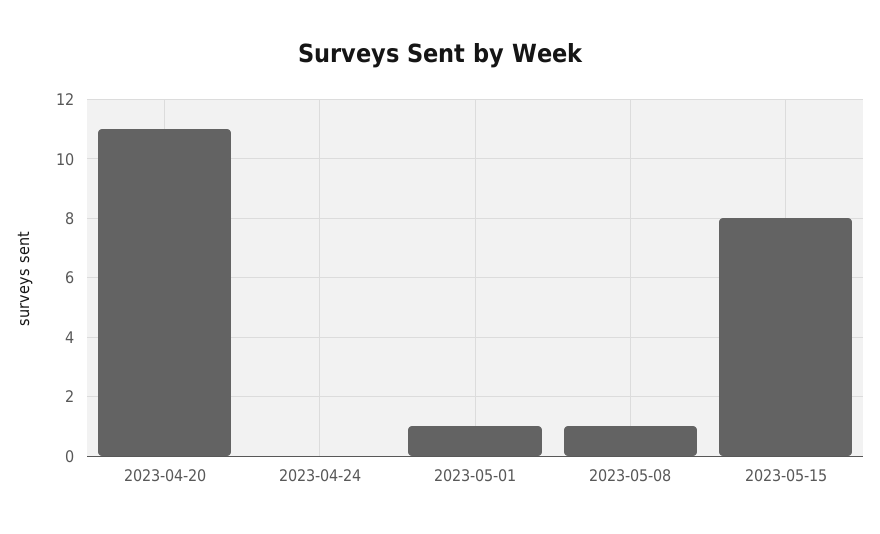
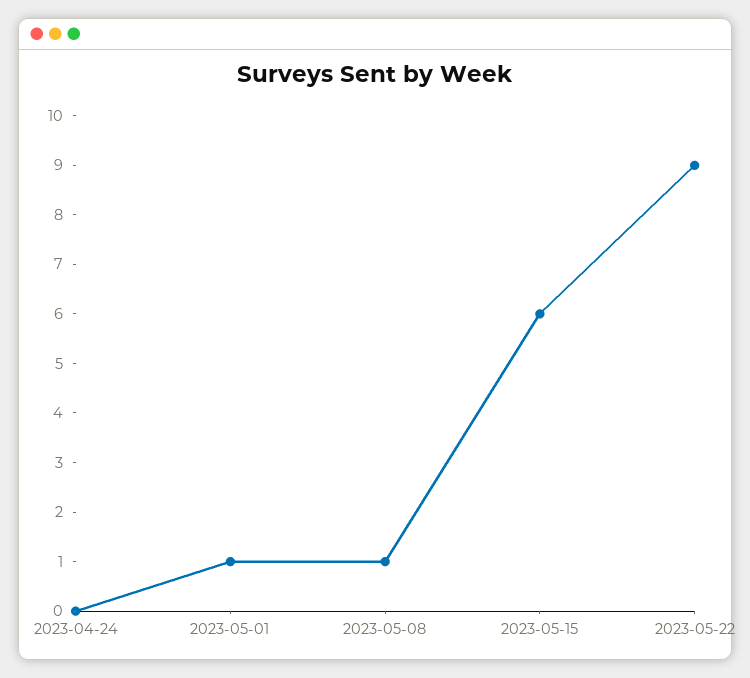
2023-04-20: 11 -> none
2023-05-15: 8 -> 6
2023-05-22: none -> 9

